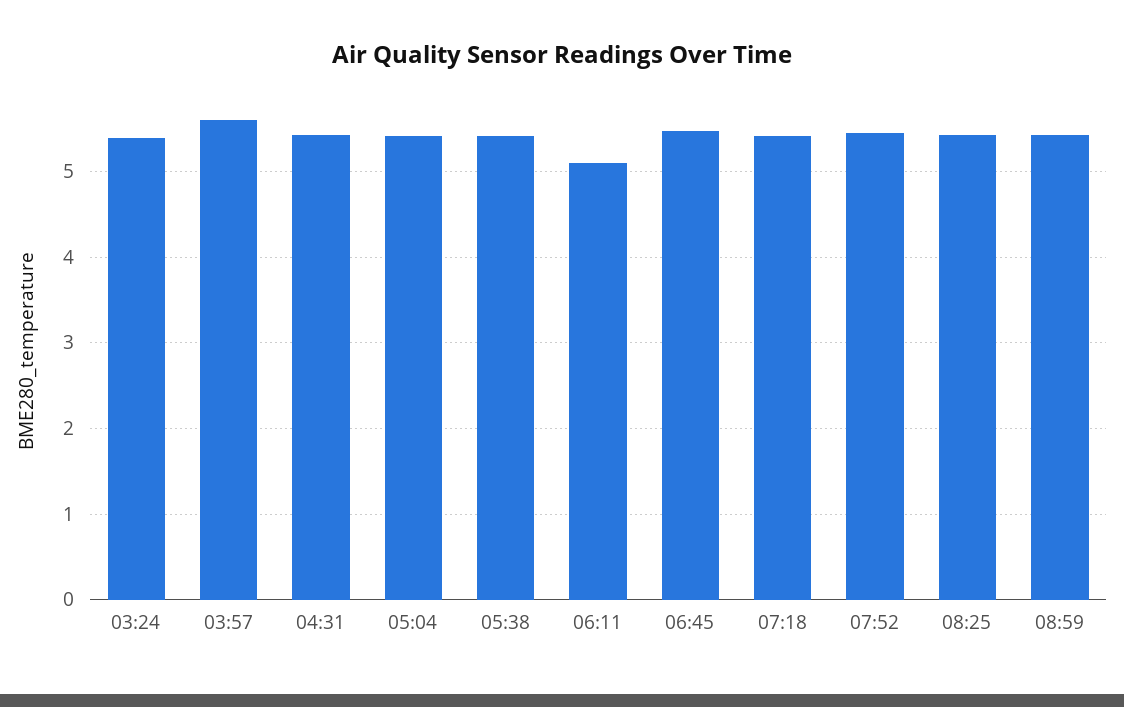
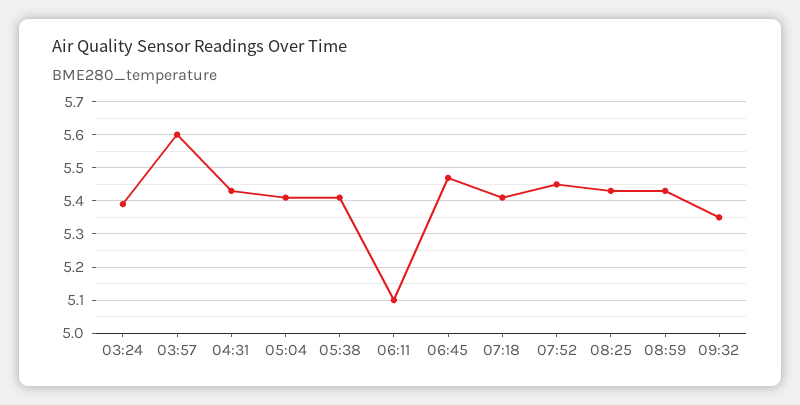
09:32: none -> 5.35

